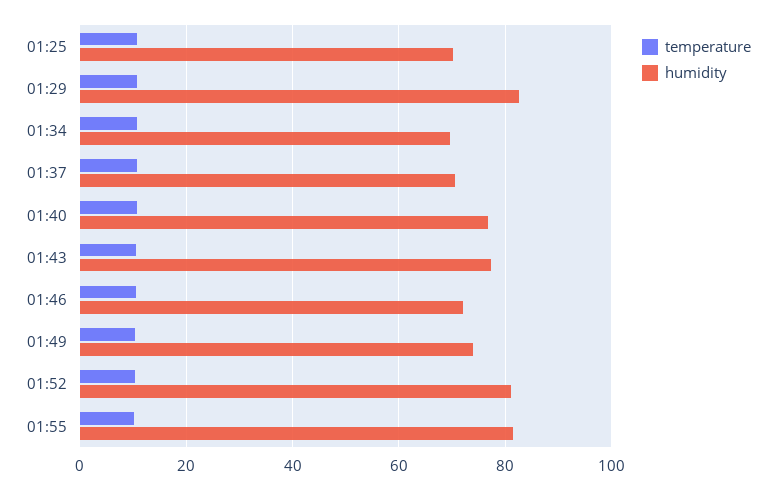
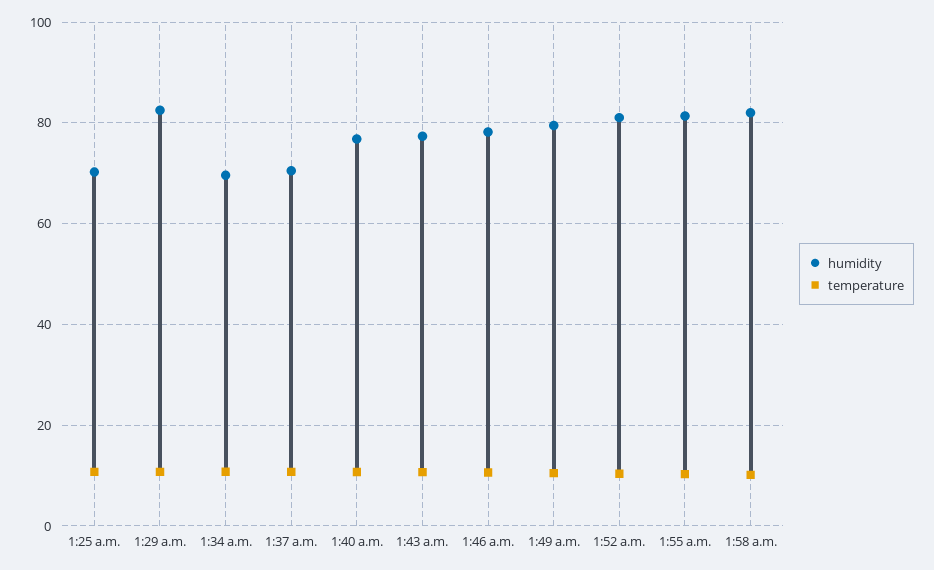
humidity, 01:46: 72 -> 78
humidity, 01:49: 74 -> 80
humidity, 1:58 a.m.: none -> 82
temperature, 1:58 a.m.: none -> 10

